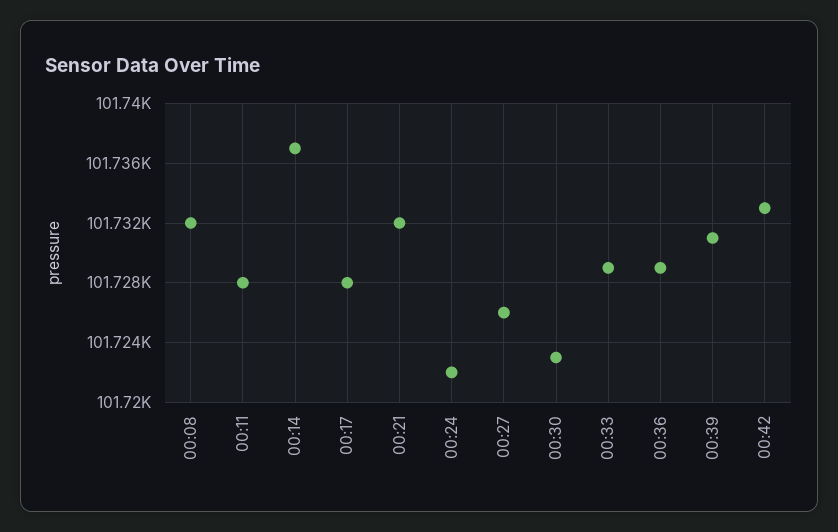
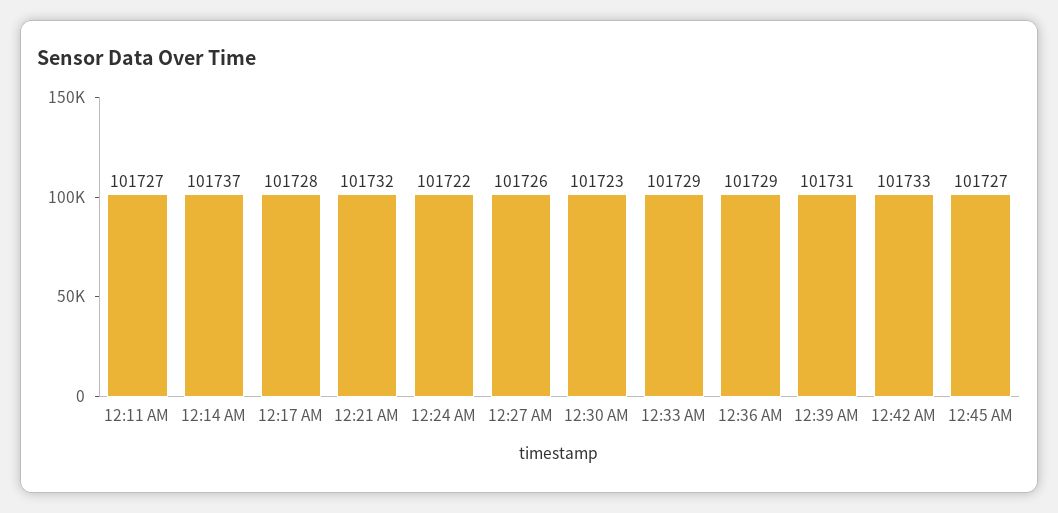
00:08: 101732 -> none
00:11: 101728 -> 101727
12:45 AM: none -> 101727

